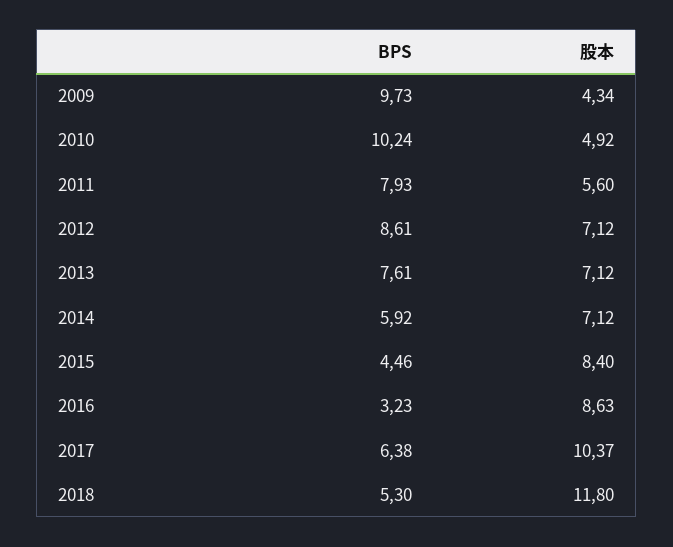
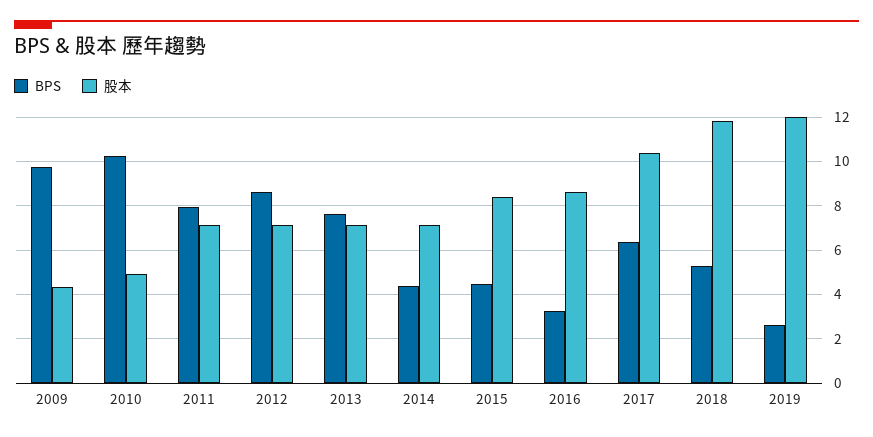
股本, 2011: 5.6 -> 7
BPS, 2014: 5.92 -> 4.5
BPS, 2019: none -> 2.5
股本, 2019: none -> 12

